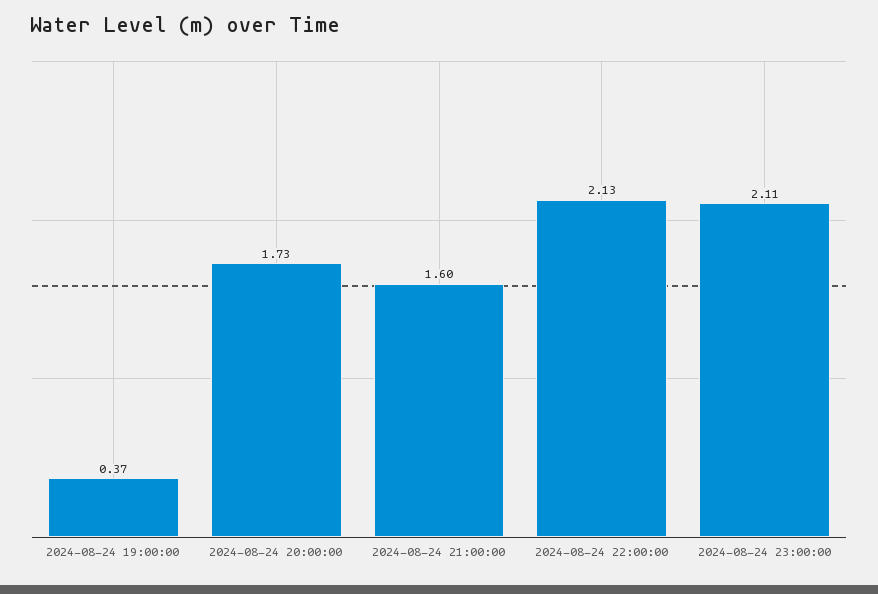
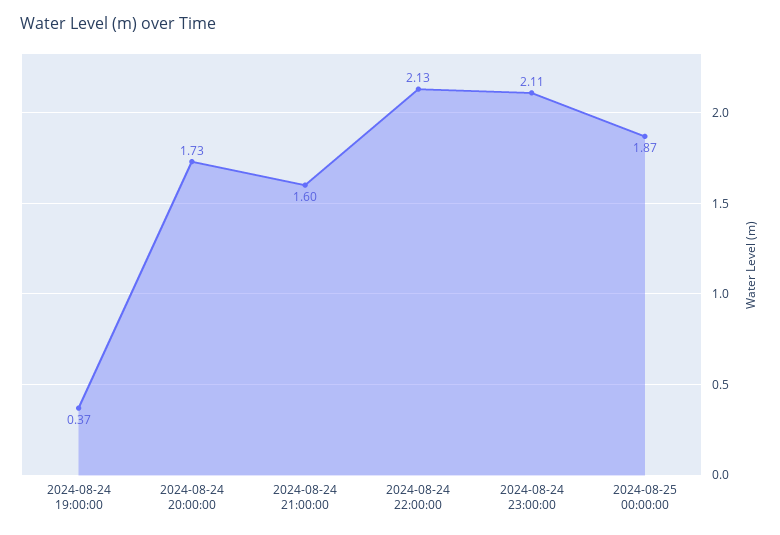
2024-08-25 00:00:00: none -> 1.87

